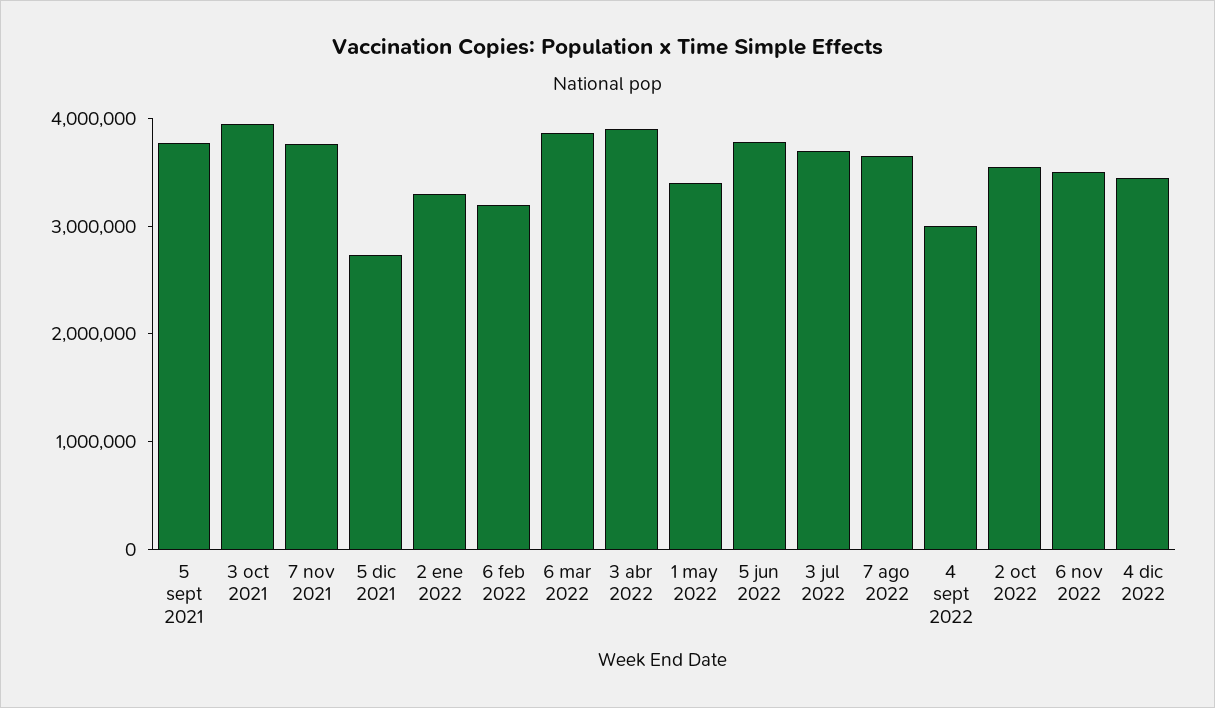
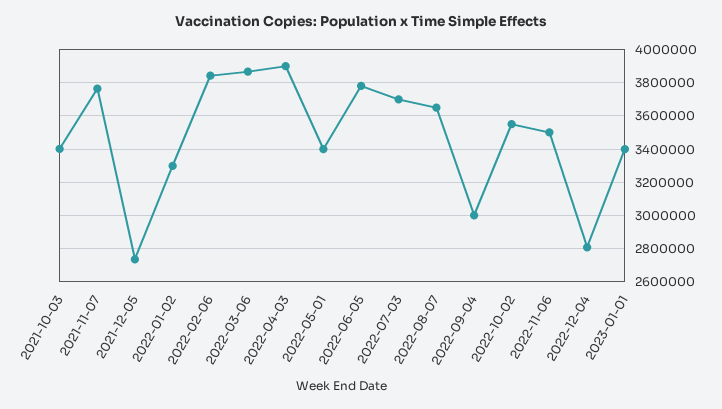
5 sept 2021: 3800000 -> none
3 oct 2021: 4000000 -> 3400000
6 feb 2022: 3200000 -> 3850000
4 dic 2022: 3400000 -> 2800000
2023-01-01: none -> 3400000

